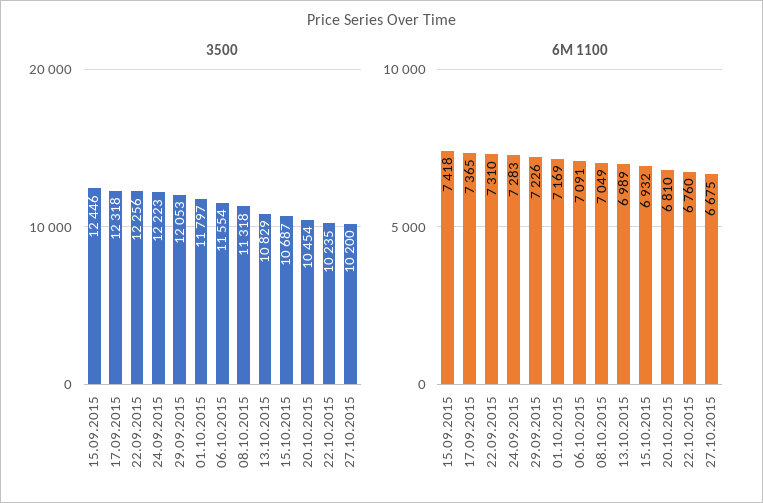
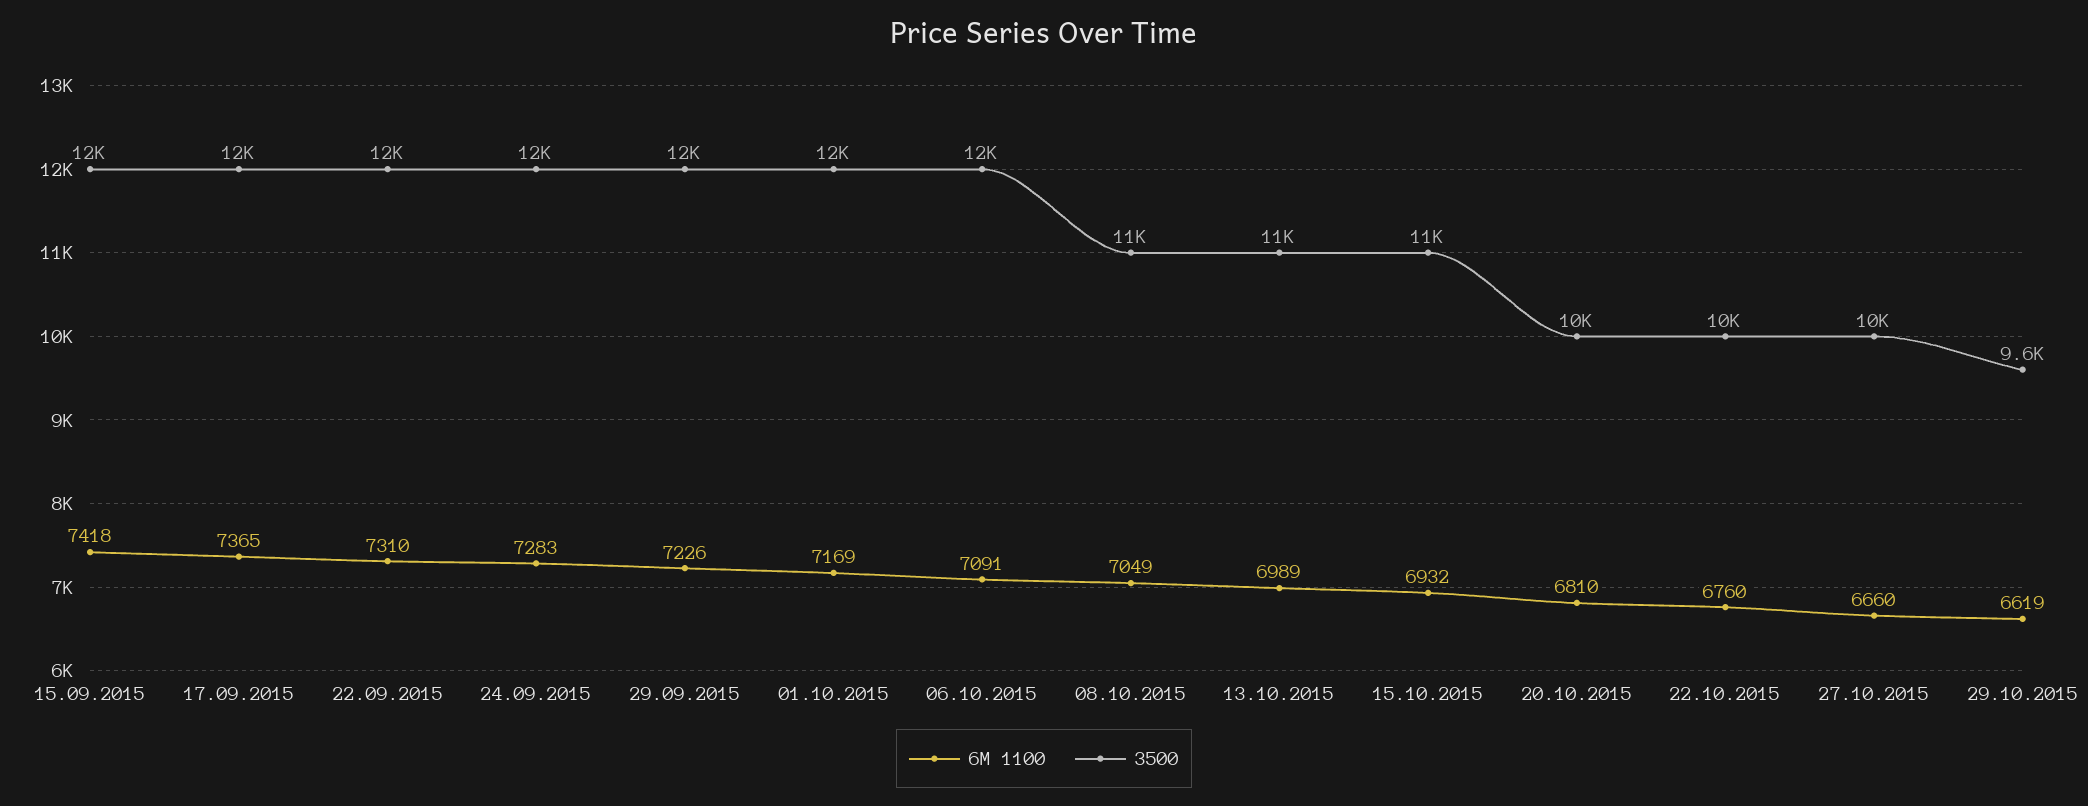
6M 1100, 27.10.2015: 6675 -> 6660
6M 1100, 29.10.2015: none -> 6619
3500, 29.10.2015: none -> 9600

